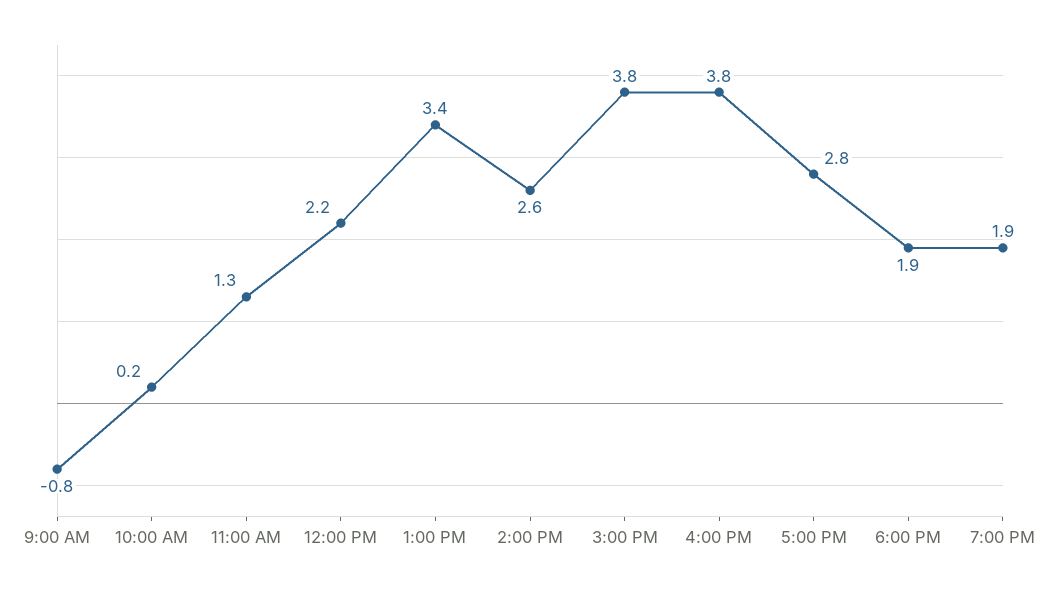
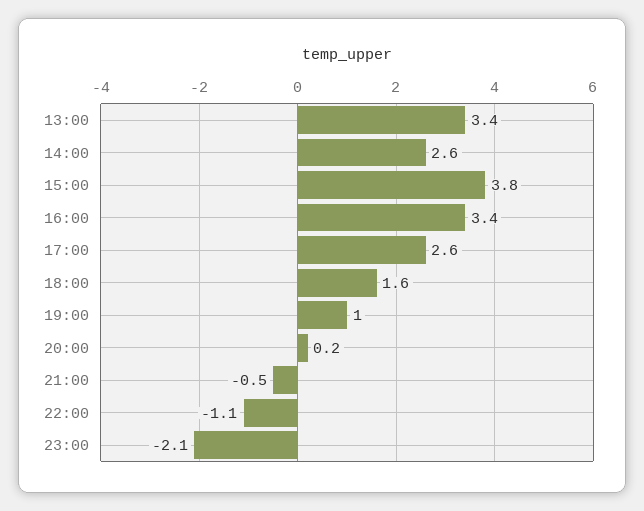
9:00 AM: -0.8 -> none
10:00 AM: 0.2 -> none
11:00 AM: 1.3 -> none
12:00 PM: 2.2 -> none
4:00 PM: 3.8 -> 3.4
5:00 PM: 2.8 -> 2.6
6:00 PM: 1.9 -> 1.6
7:00 PM: 1.9 -> 1
20:00: none -> 0.2
21:00: none -> -0.5
22:00: none -> -1.1
23:00: none -> -2.1

